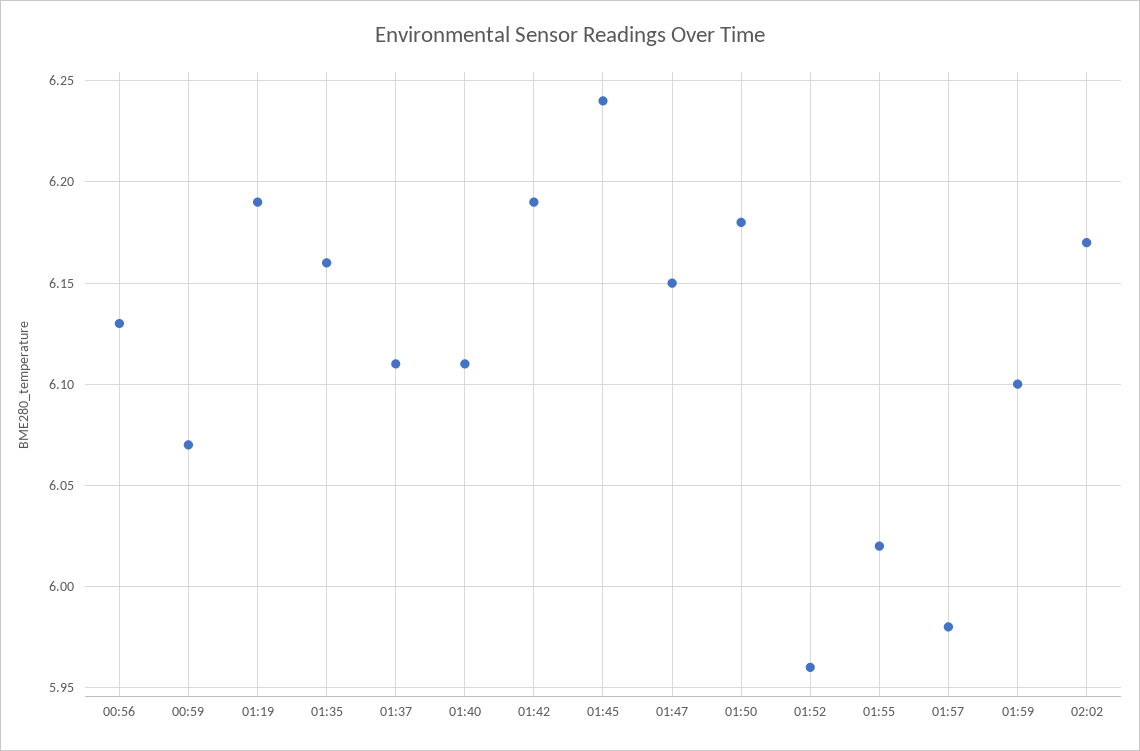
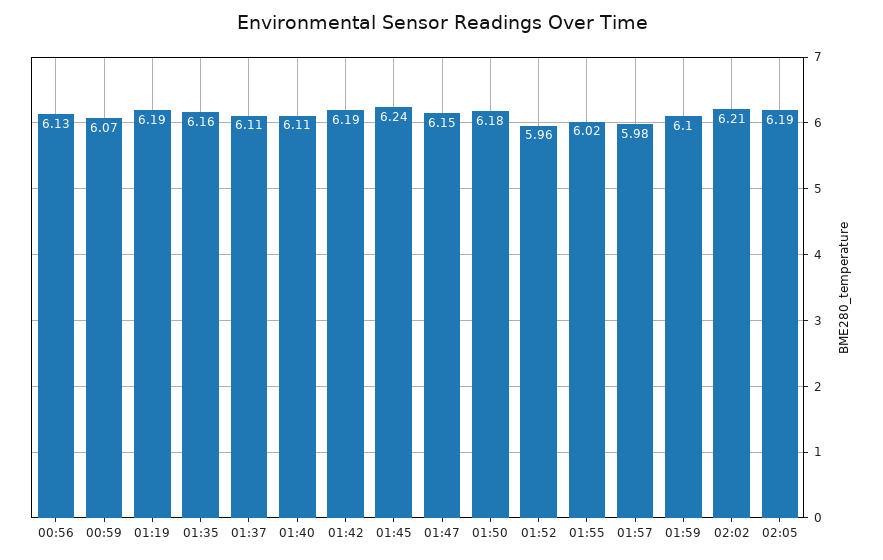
02:02: 6.17 -> 6.21
02:05: none -> 6.19

